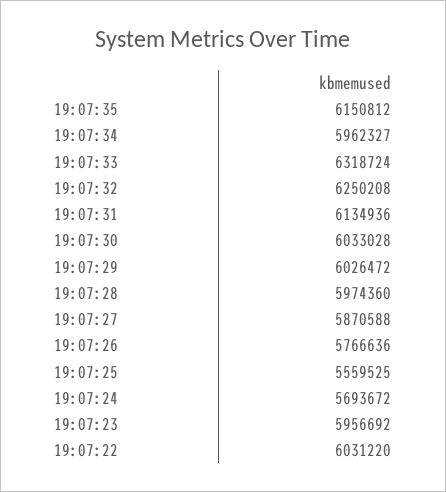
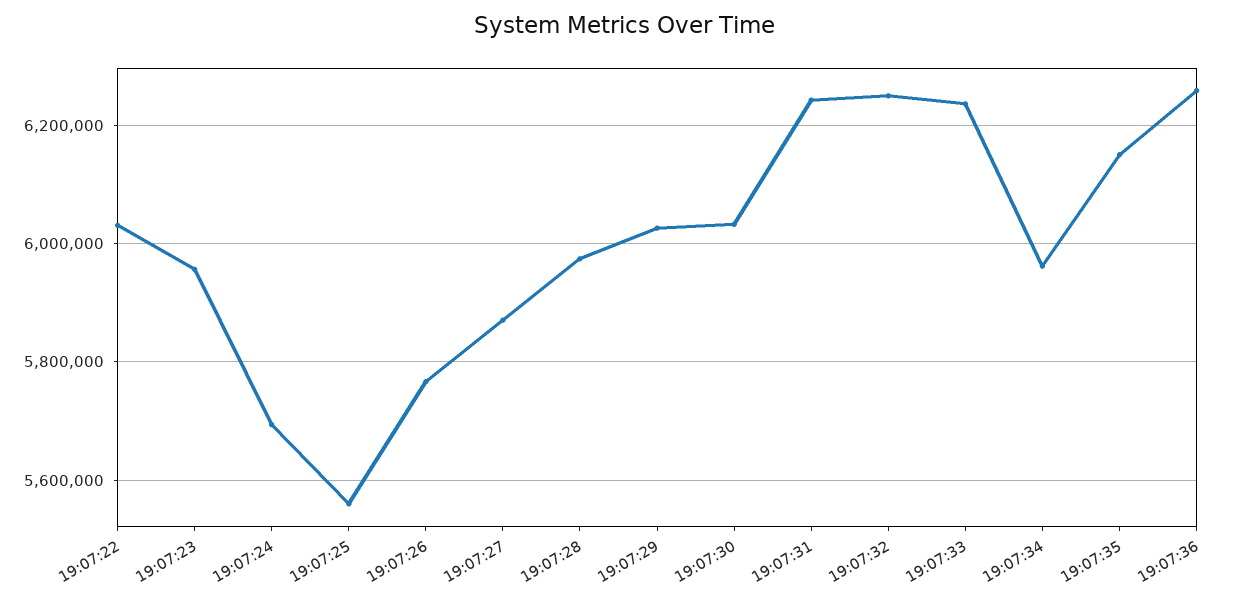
19:07:33: 6318724 -> 6240000
19:07:31: 6134936 -> 6240000
19:07:36: none -> 6260000

